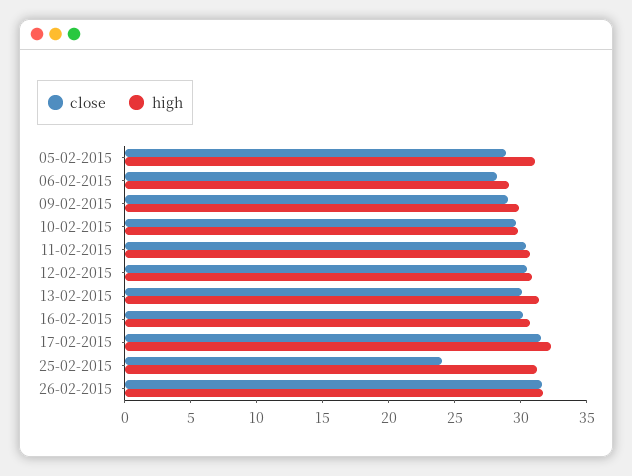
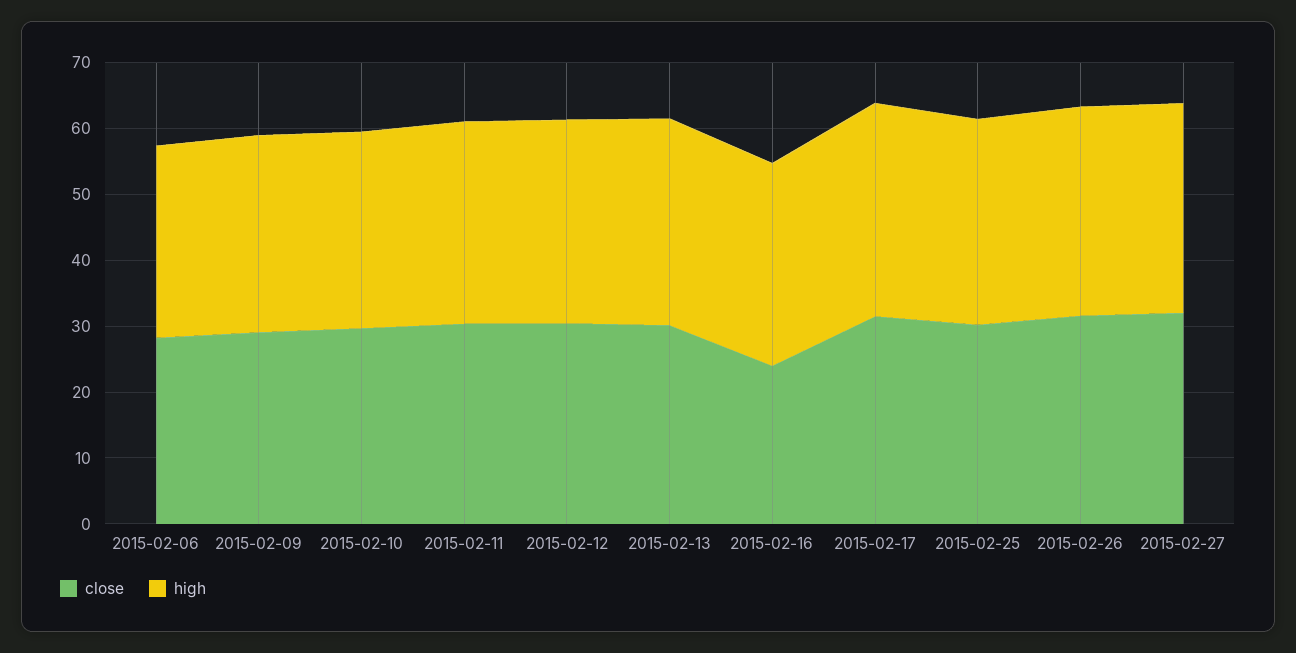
close, 05-02-2015: 29 -> none
high, 05-02-2015: 31 -> none
close, 16-02-2015: 30 -> 24
close, 25-02-2015: 24 -> 30
close, 2015-02-27: none -> 32
high, 2015-02-27: none -> 32

